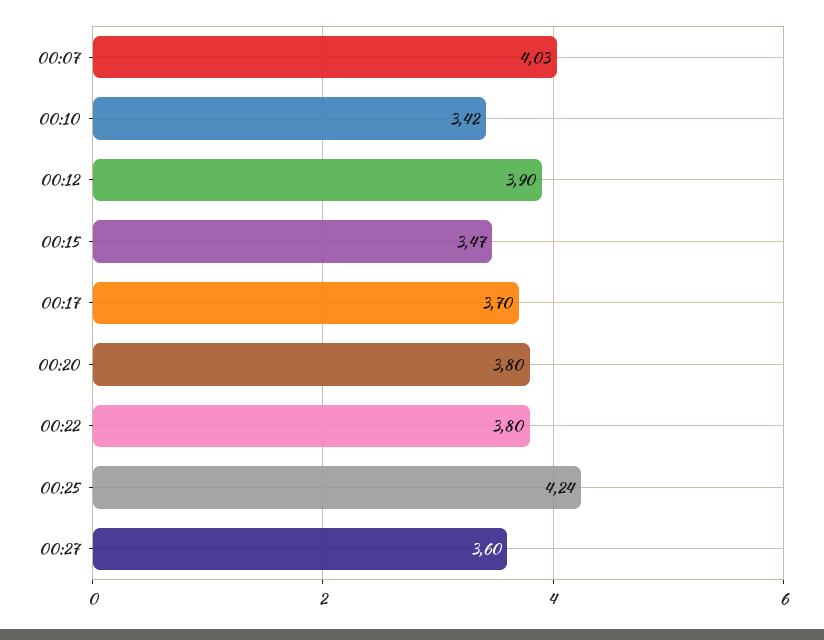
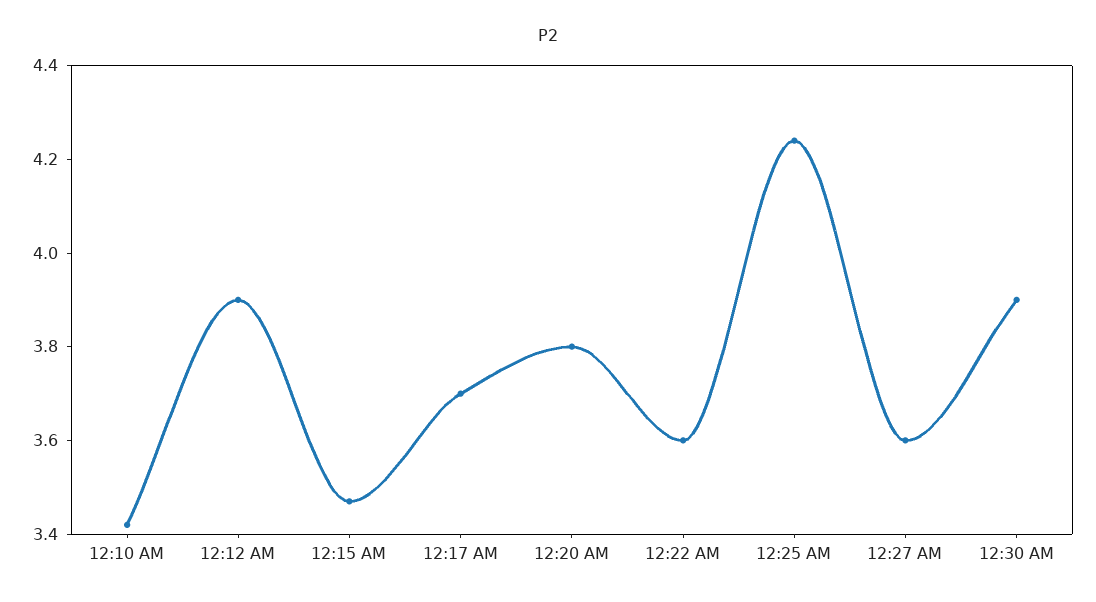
00:07: 4.03 -> none
00:22: 3.8 -> 3.6
12:30 AM: none -> 3.9

